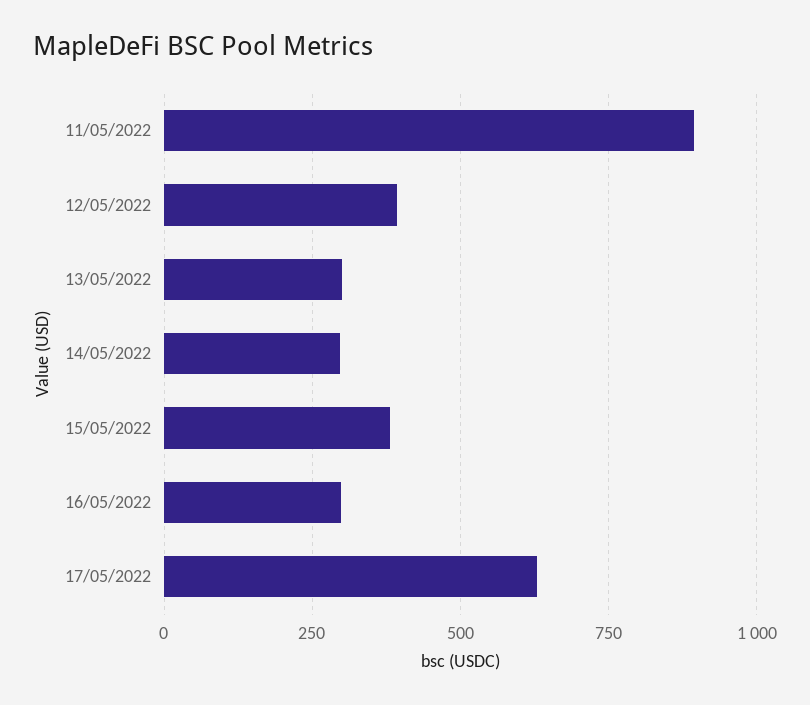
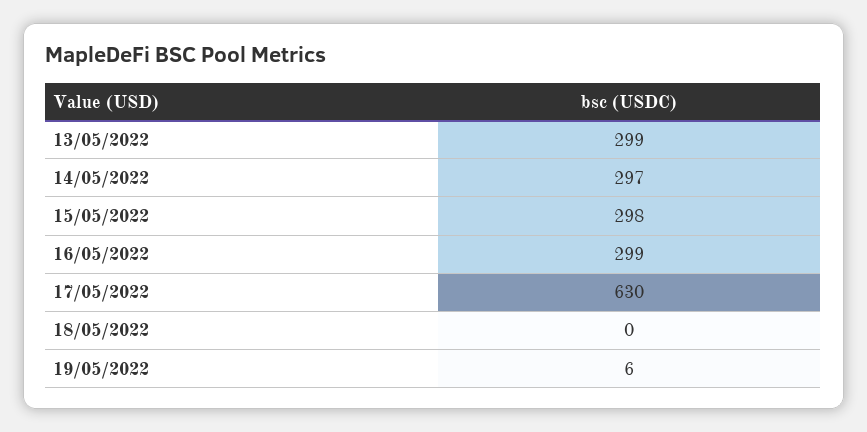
11/05/2022: 900 -> none
12/05/2022: 400 -> none
15/05/2022: 375 -> 298
18/05/2022: none -> 0
19/05/2022: none -> 6

